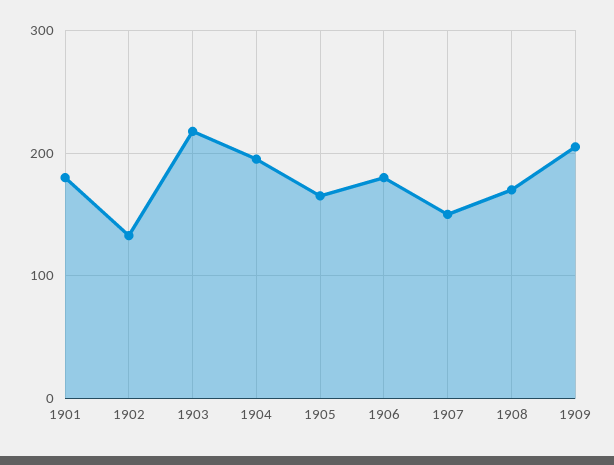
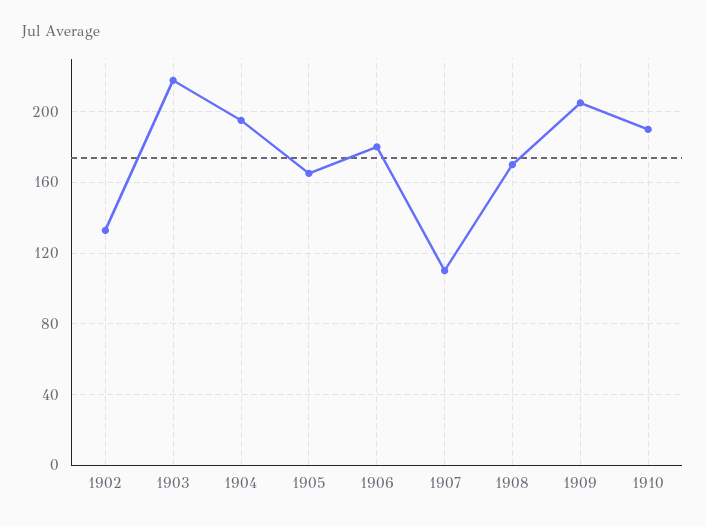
1901: 180 -> none
1907: 150 -> 110
1910: none -> 190

